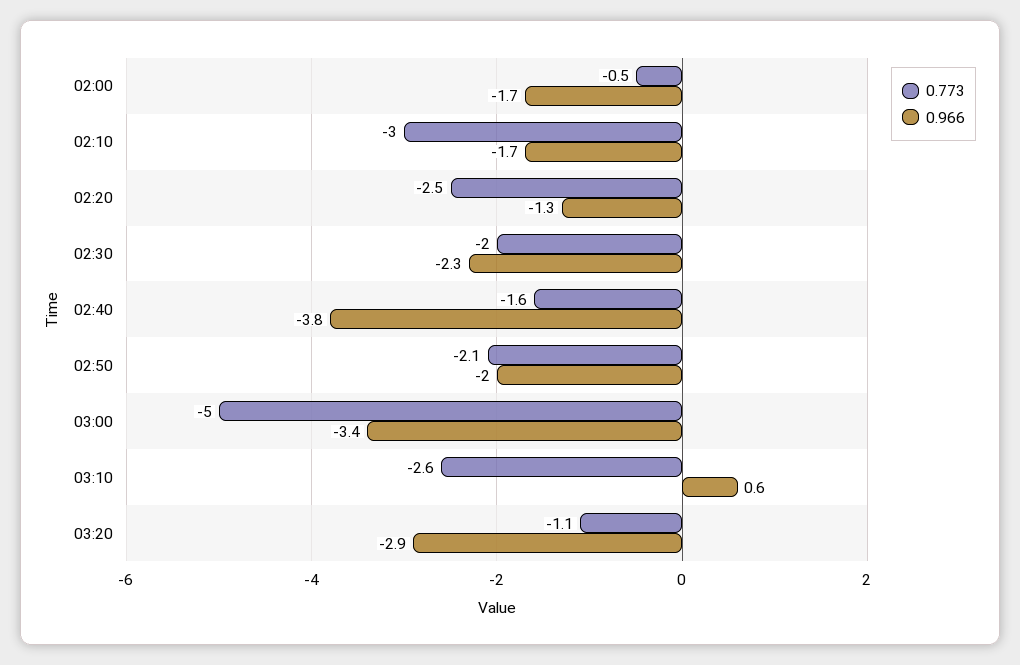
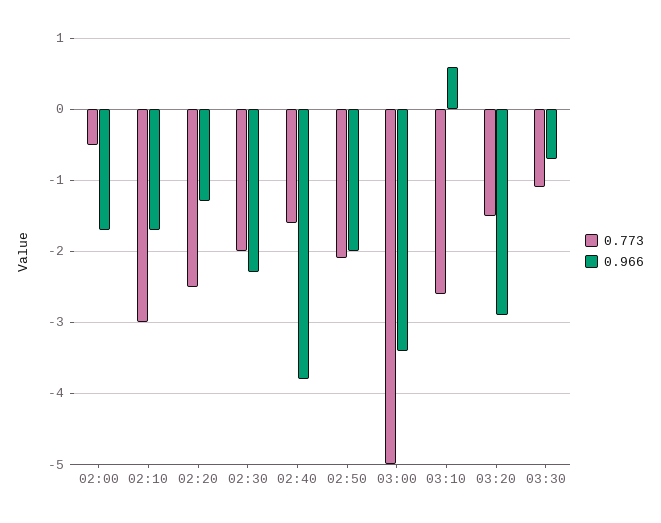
0.773, 03:20: -1.1 -> -1.5
0.773, 03:30: none -> -1.1
0.966, 03:30: none -> -0.7

